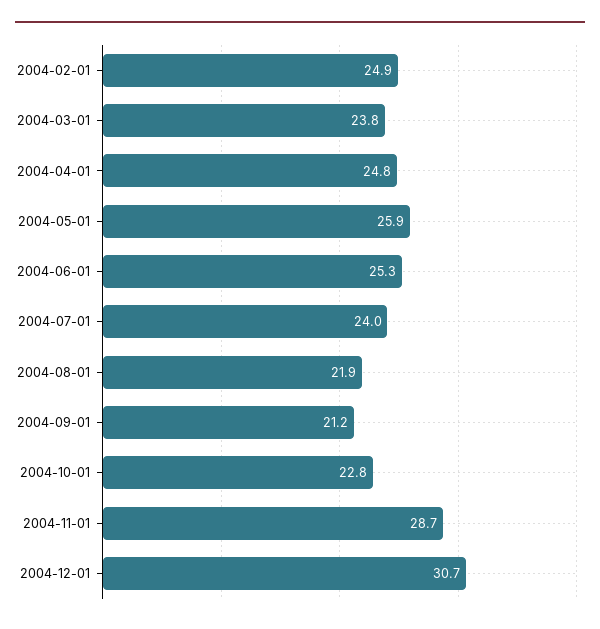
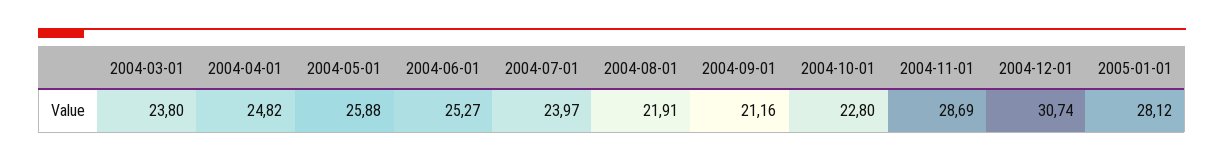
2004-02-01: 24.9 -> none
2005-01-01: none -> 28.12

